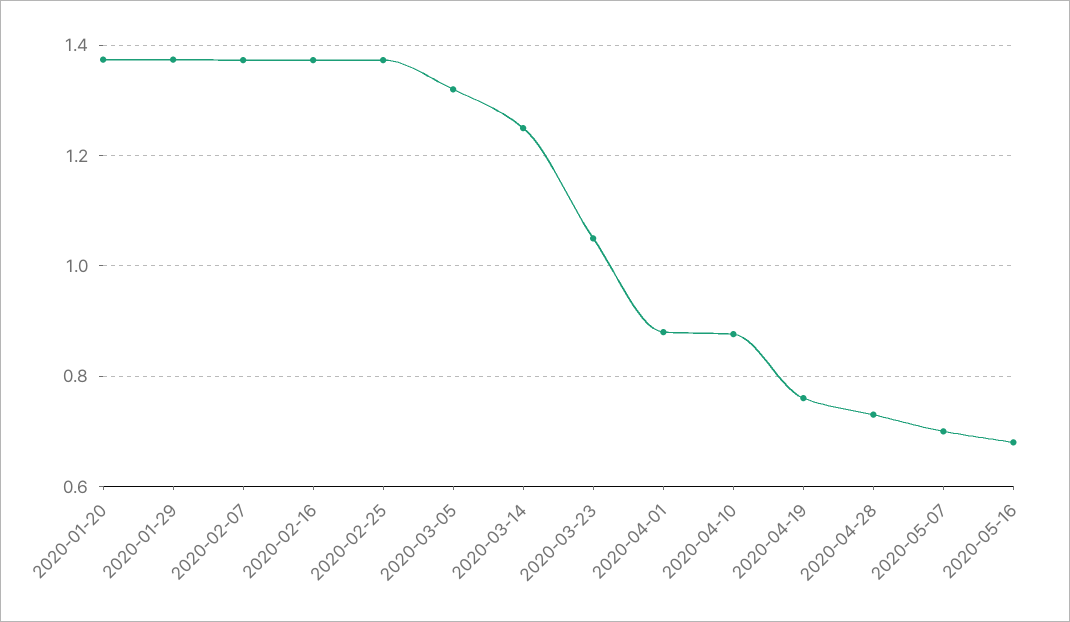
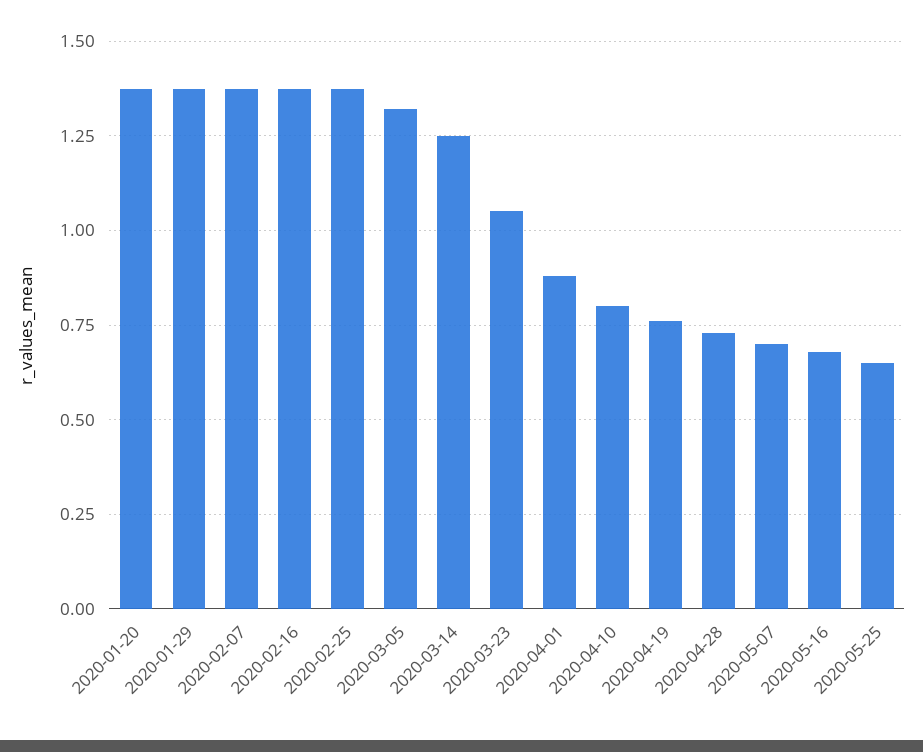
2020-04-10: 0.88 -> 0.8
2020-05-25: none -> 0.65

